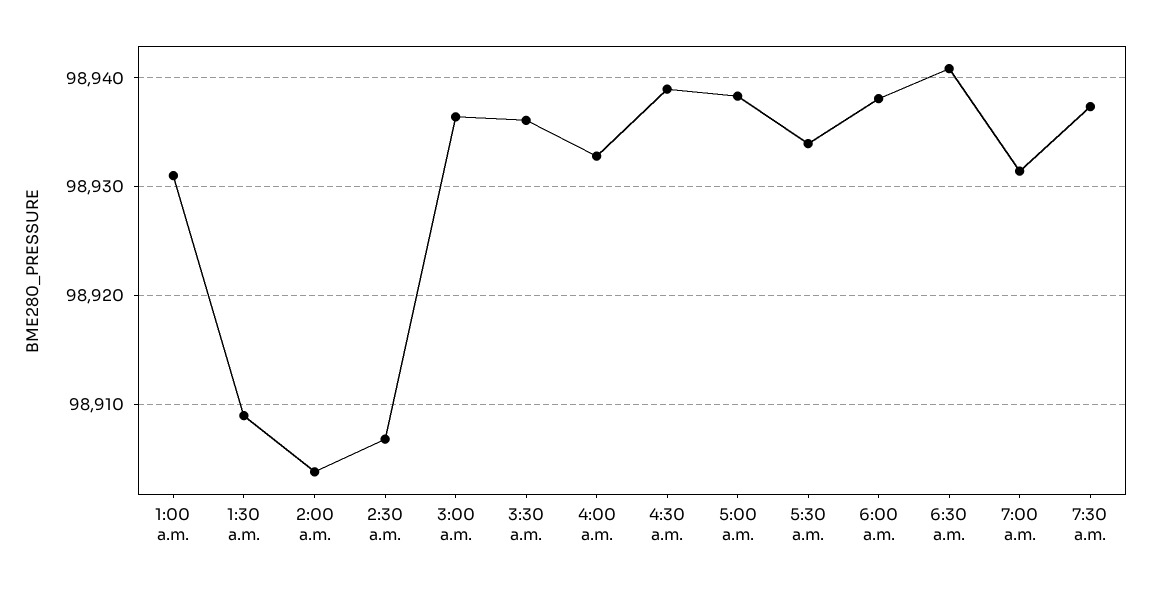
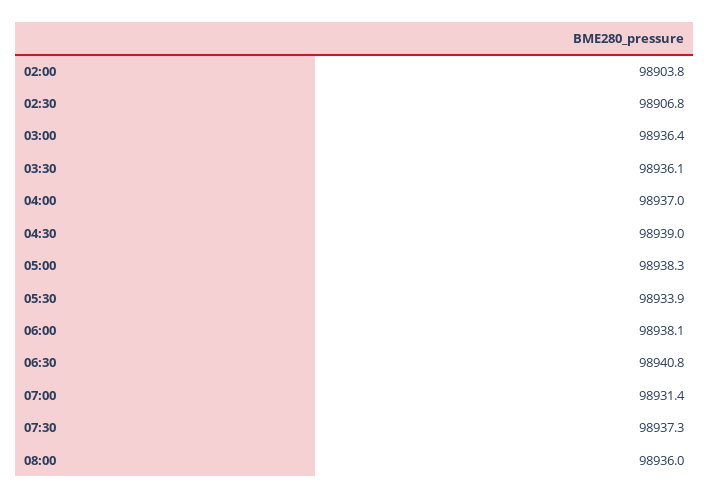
1:00 a.m.: 98931 -> none
1:30 a.m.: 98909 -> none
4:00 a.m.: 98933 -> 98937
08:00: none -> 98936

